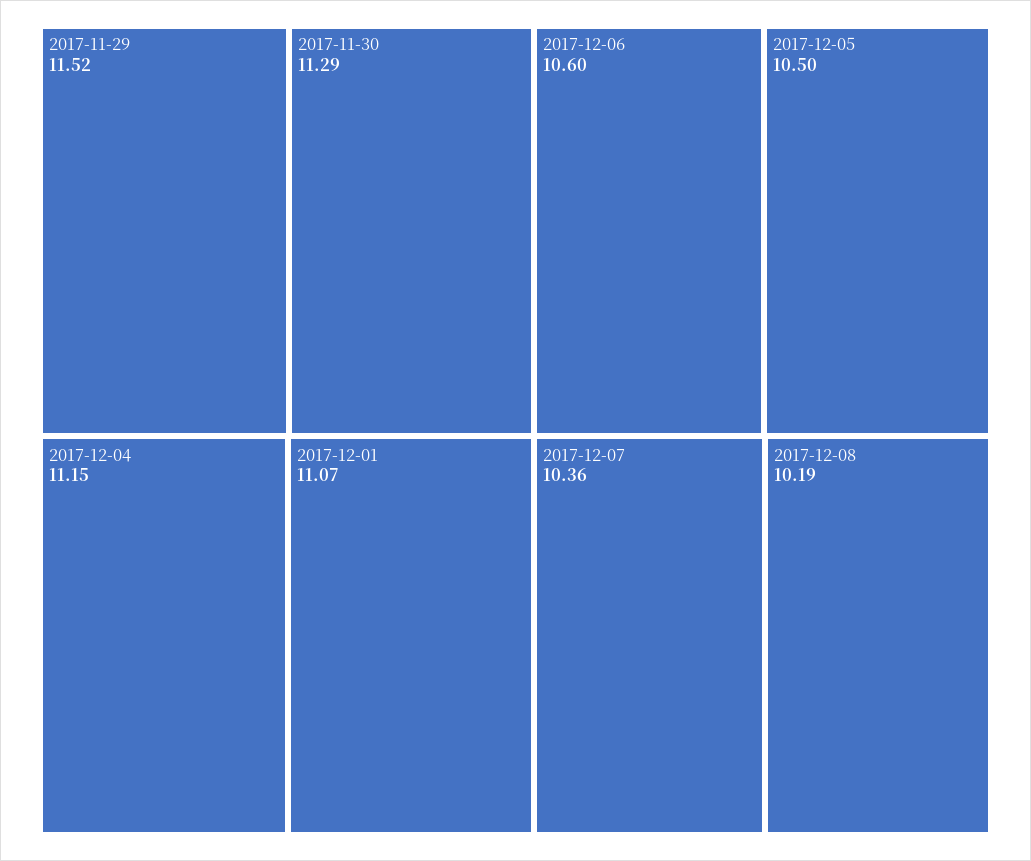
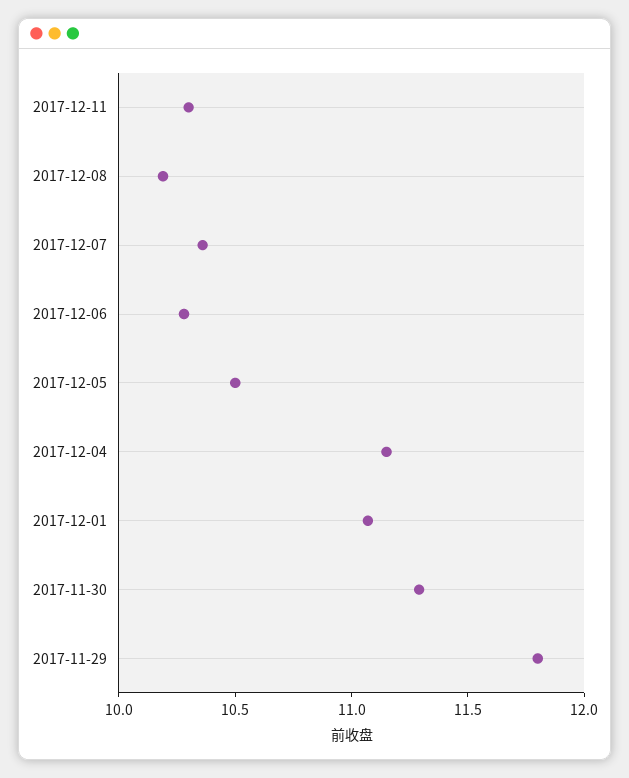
2017-11-29: 11.52 -> 11.8
2017-12-06: 10.6 -> 10.3
2017-12-11: none -> 10.3

